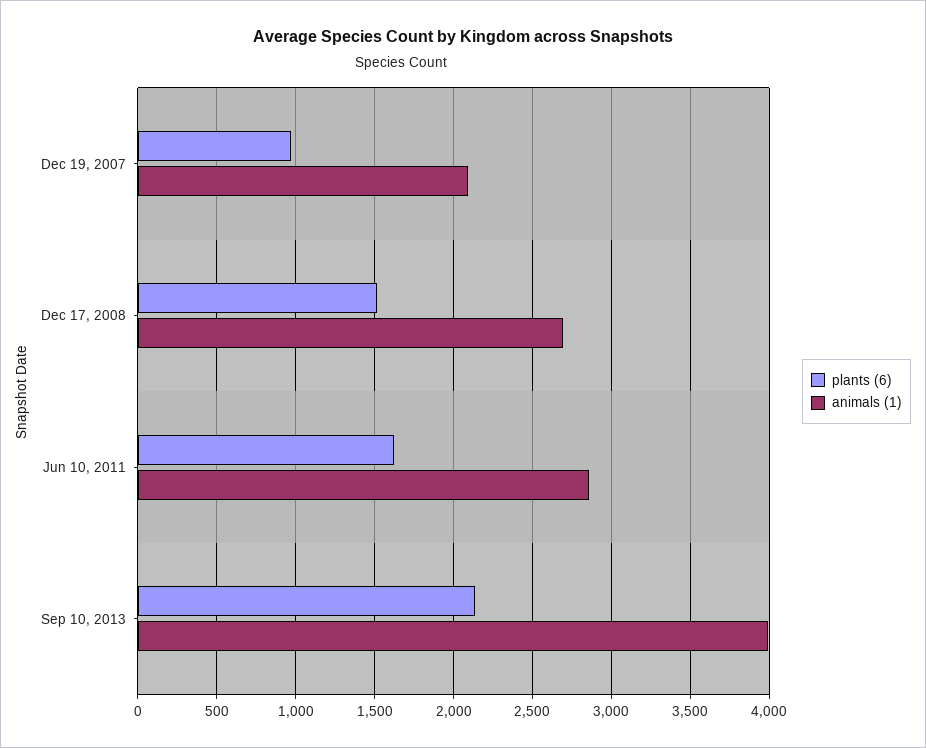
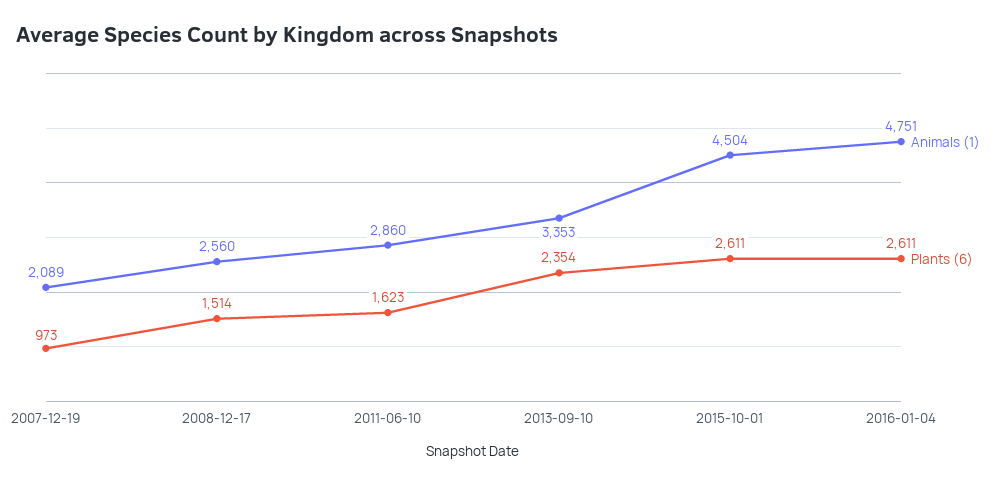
animals (1), Dec 17, 2008: 2700 -> 2560
plants (6), Sep 10, 2013: 2150 -> 2354
animals (1), Sep 10, 2013: 4000 -> 3353
animals (1), 2015-10-01: none -> 4504
plants (6), 2015-10-01: none -> 2611
animals (1), 2016-01-04: none -> 4751
plants (6), 2016-01-04: none -> 2611

